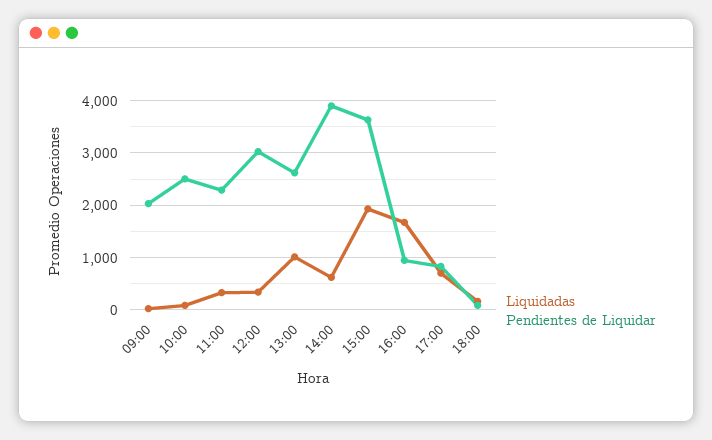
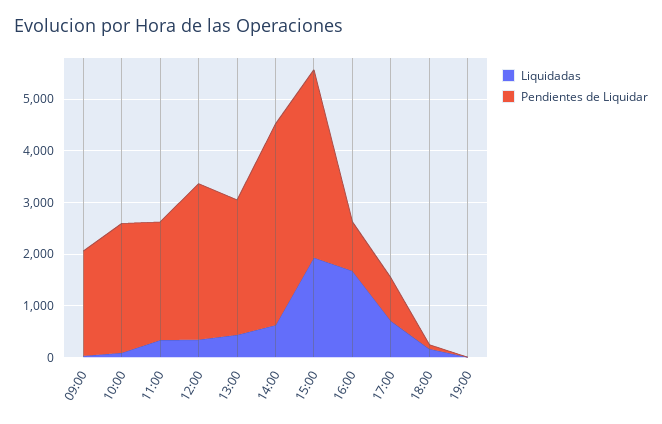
Liquidadas, 13:00: 1000 -> 400
Liquidadas, 19:00: none -> 0
Pendientes de Liquidar, 19:00: none -> 0

